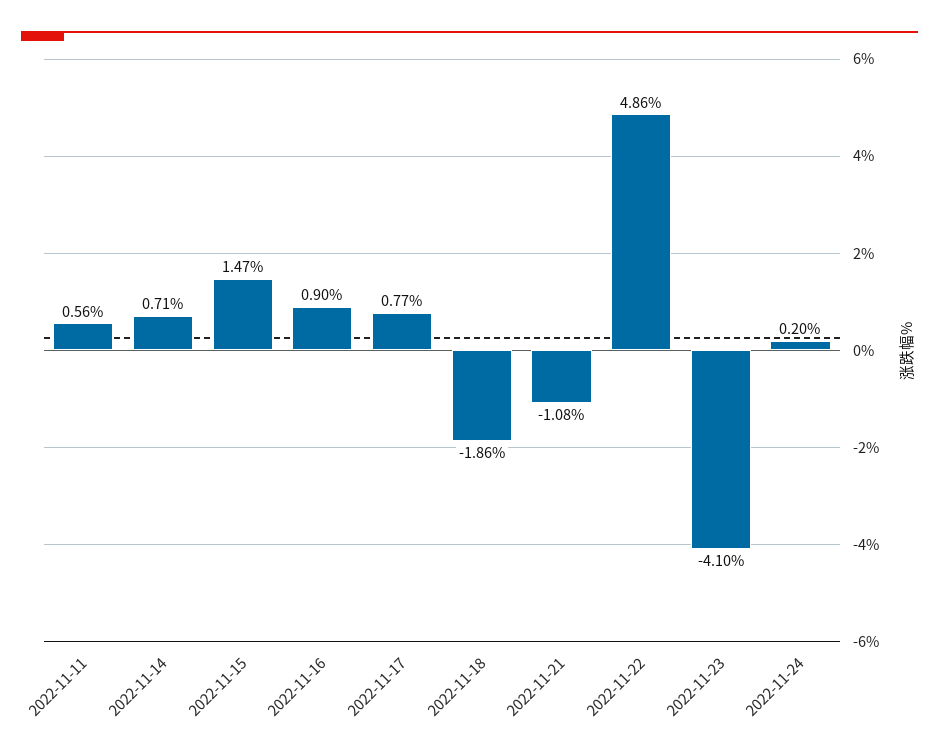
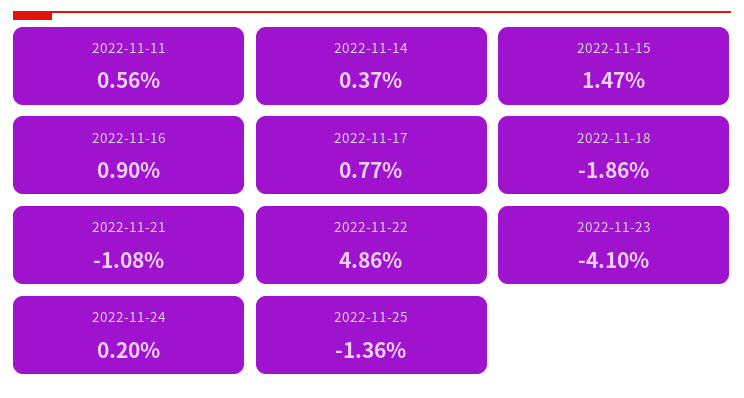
2022-11-14: 0.71 -> 0.37
2022-11-25: none -> -1.36

